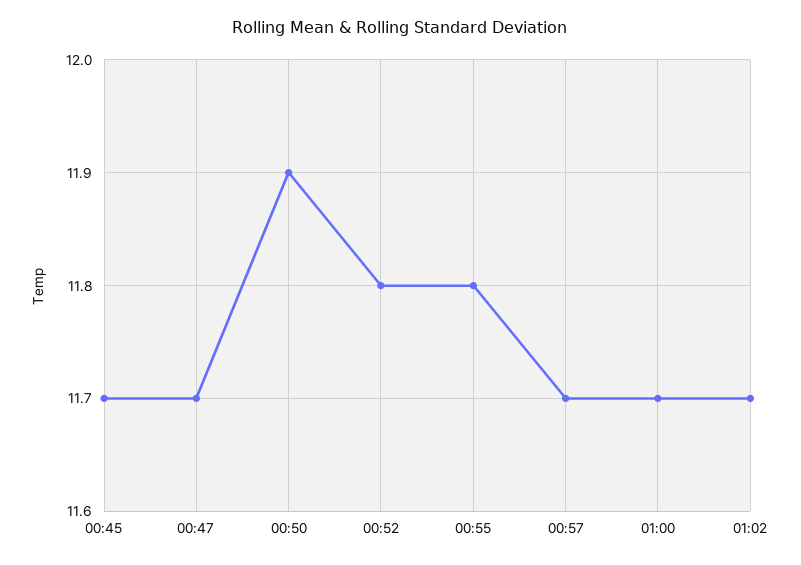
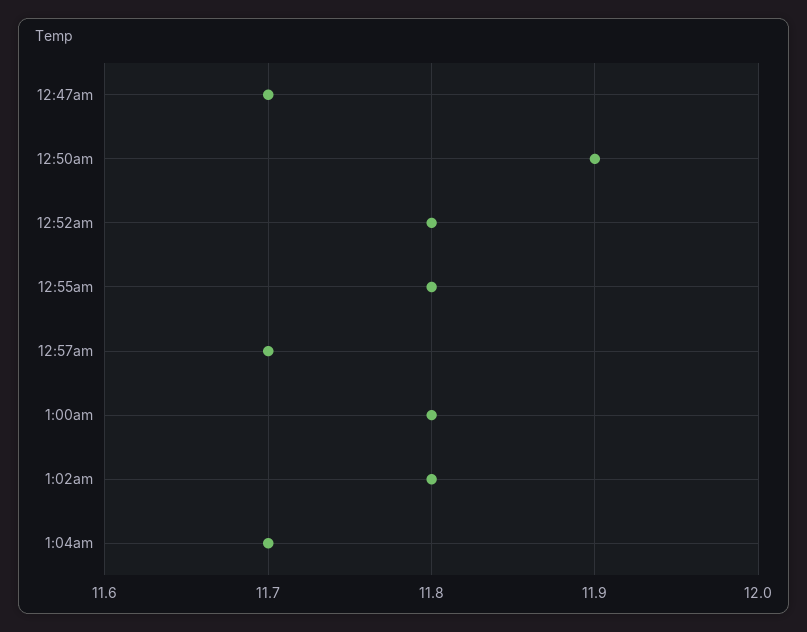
00:45: 11.7 -> none
01:00: 11.7 -> 11.8
01:02: 11.7 -> 11.8
1:04am: none -> 11.7

